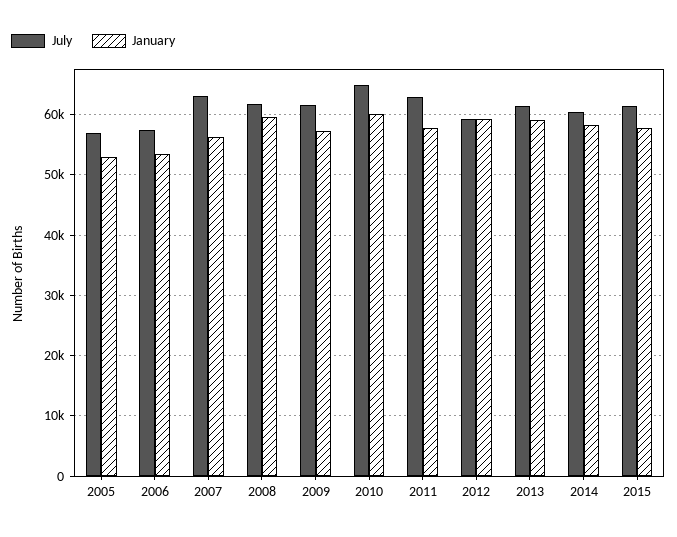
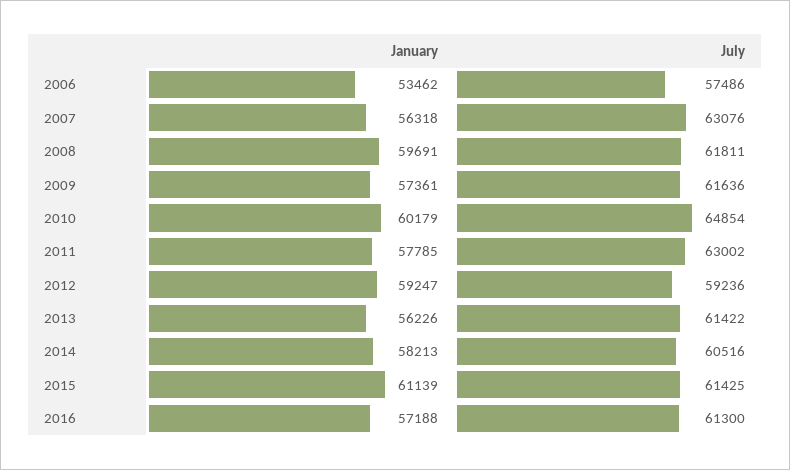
July, 2005: 57000 -> none
January, 2005: 53000 -> none
January, 2013: 59000 -> 56226
January, 2015: 58000 -> 61139
January, 2016: none -> 57188
July, 2016: none -> 61300

